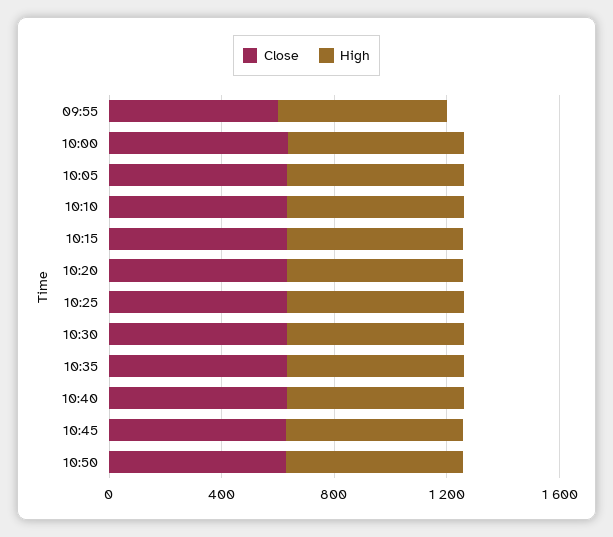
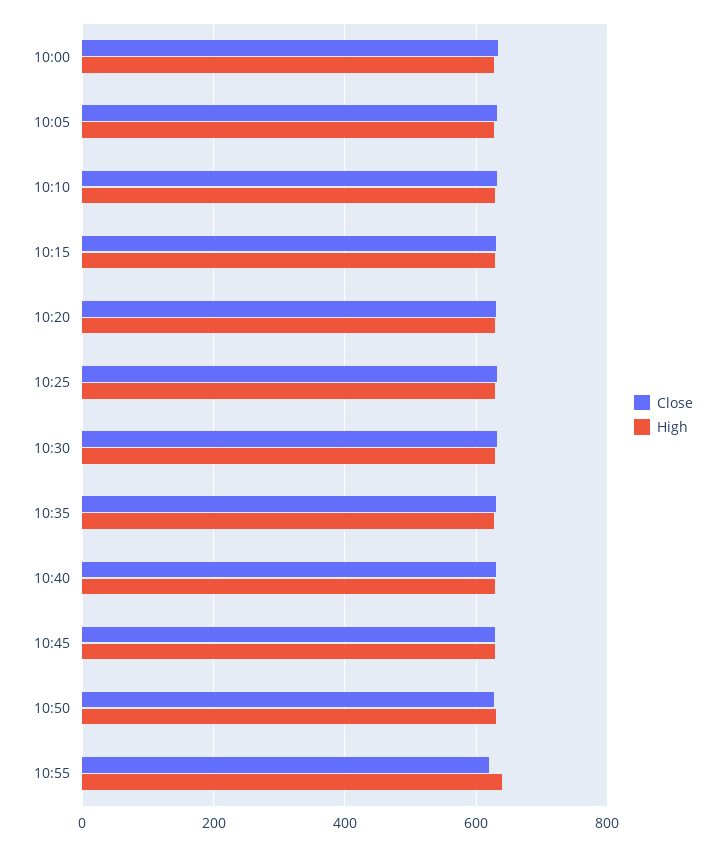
Close, 09:55: 600 -> none
High, 09:55: 600 -> none
Close, 10:55: none -> 620
High, 10:55: none -> 640

